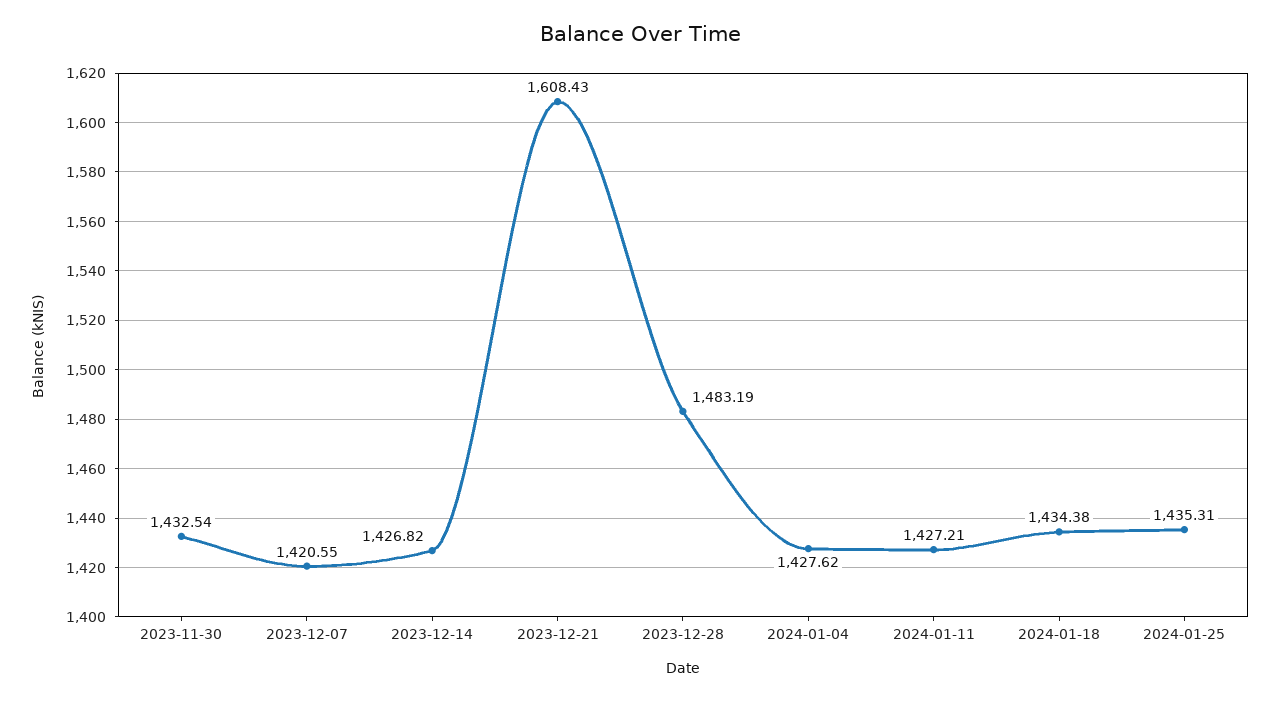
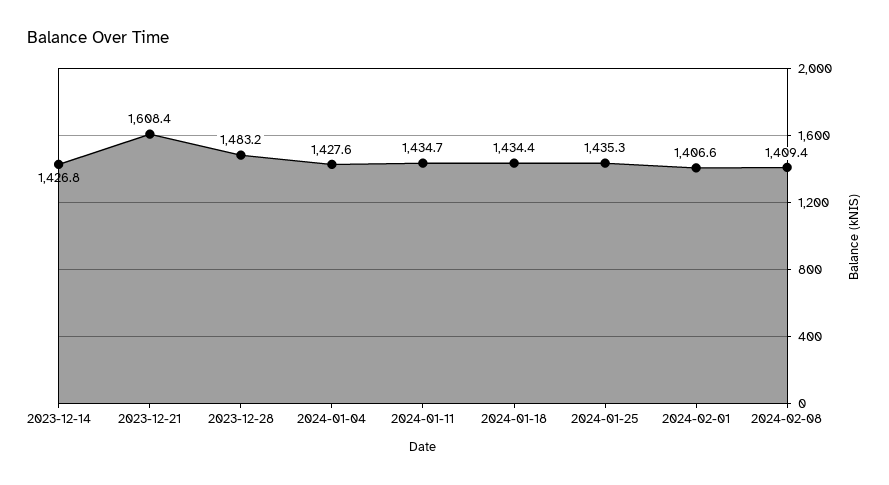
2023-11-30: 1432.54 -> none
2023-12-07: 1420.55 -> none
2024-01-11: 1427.21 -> 1434.7
2024-02-01: none -> 1406.6
2024-02-08: none -> 1409.4

